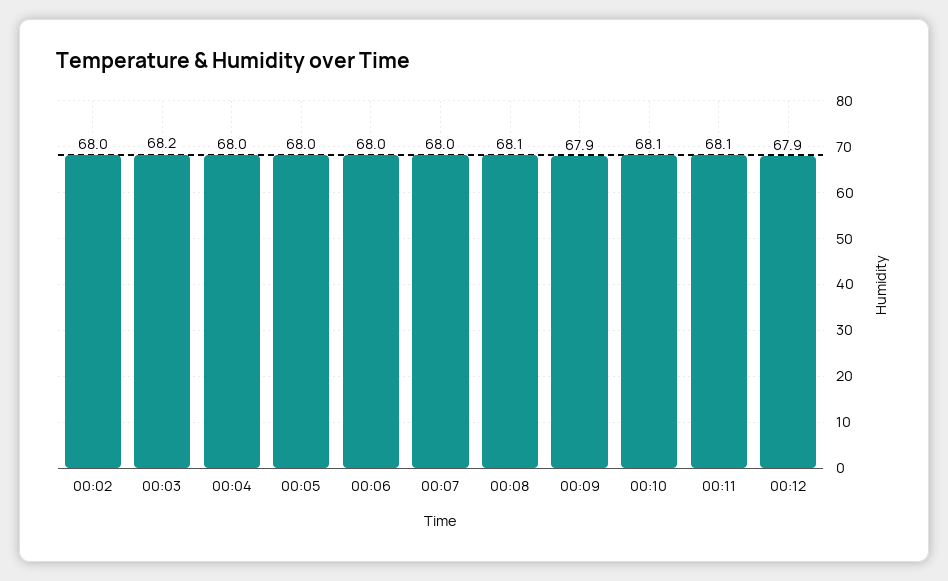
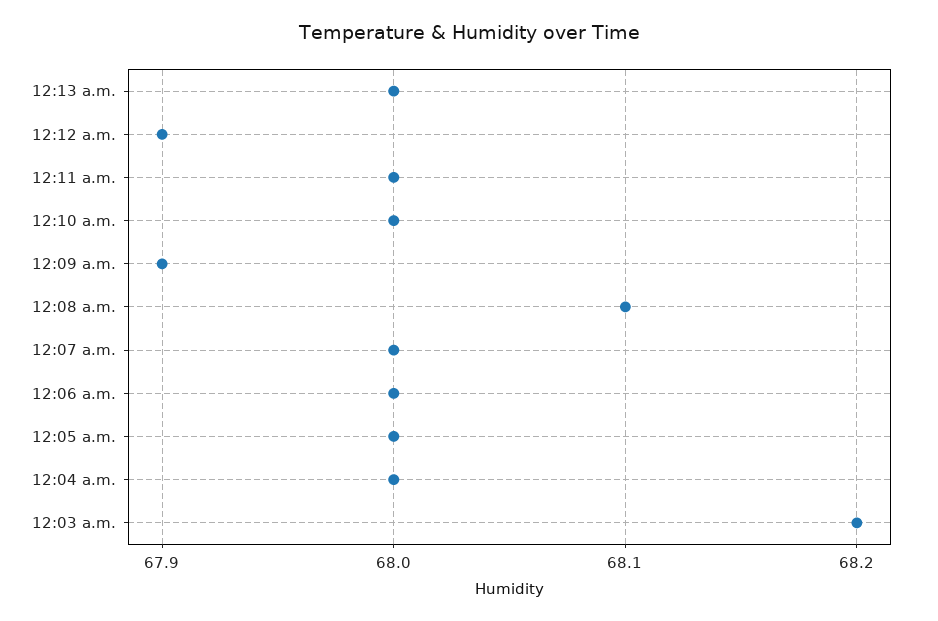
00:02: 68 -> none
00:10: 68.1 -> 68
00:11: 68.1 -> 68
12:13 a.m.: none -> 68

